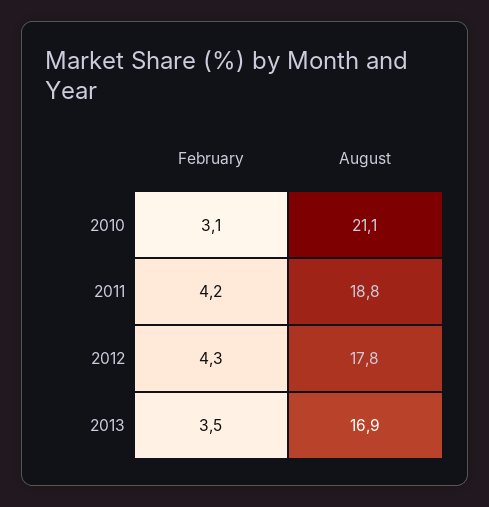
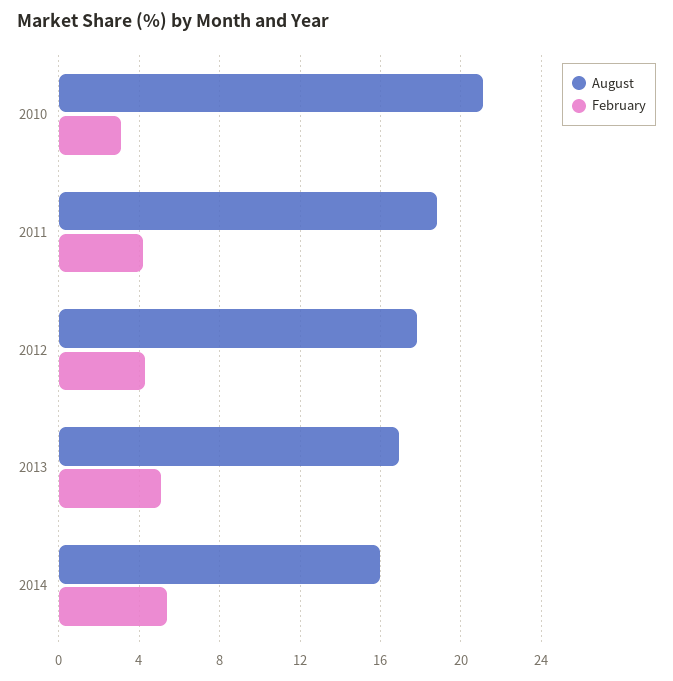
February, 2013: 3.5 -> 5
August, 2014: none -> 16
February, 2014: none -> 5.5

